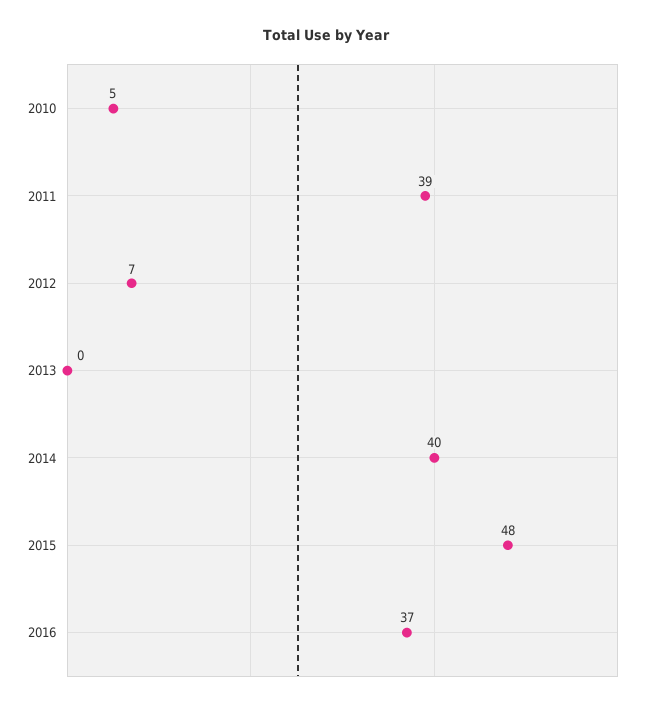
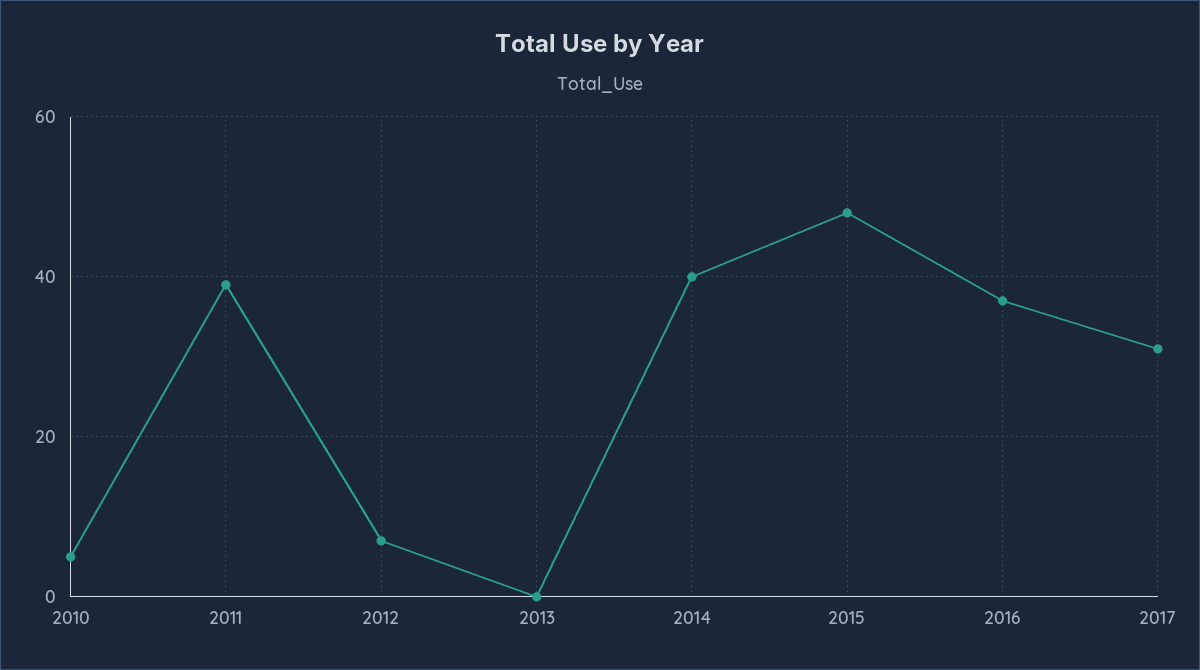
2017: none -> 30

